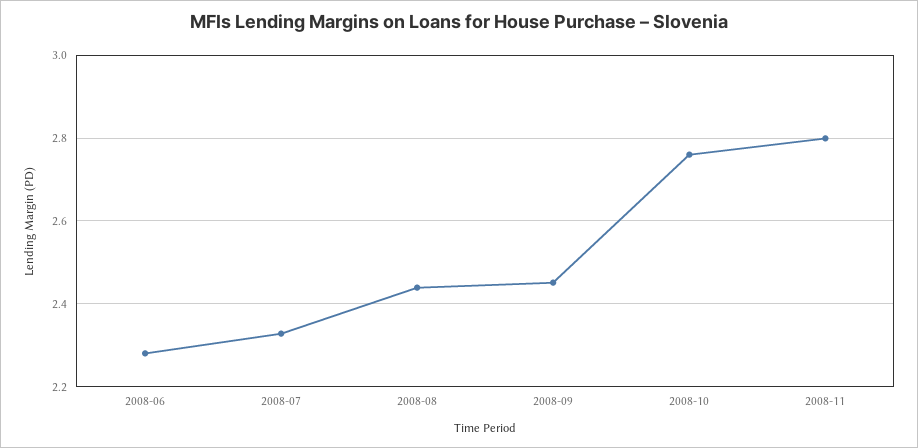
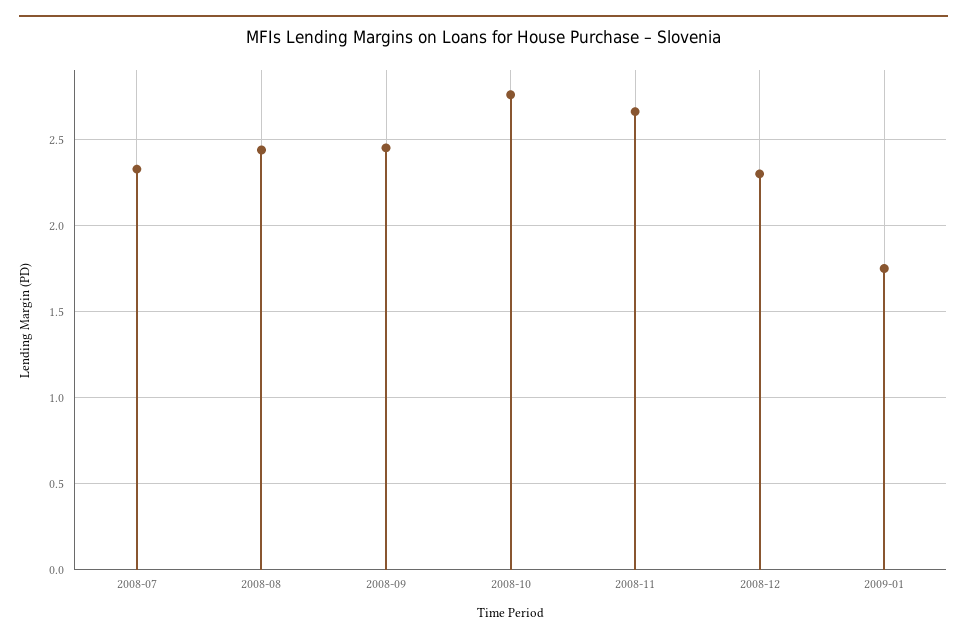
2008-06: 2.28 -> none
2008-11: 2.8 -> 2.65
2008-12: none -> 2.3
2009-01: none -> 1.75

